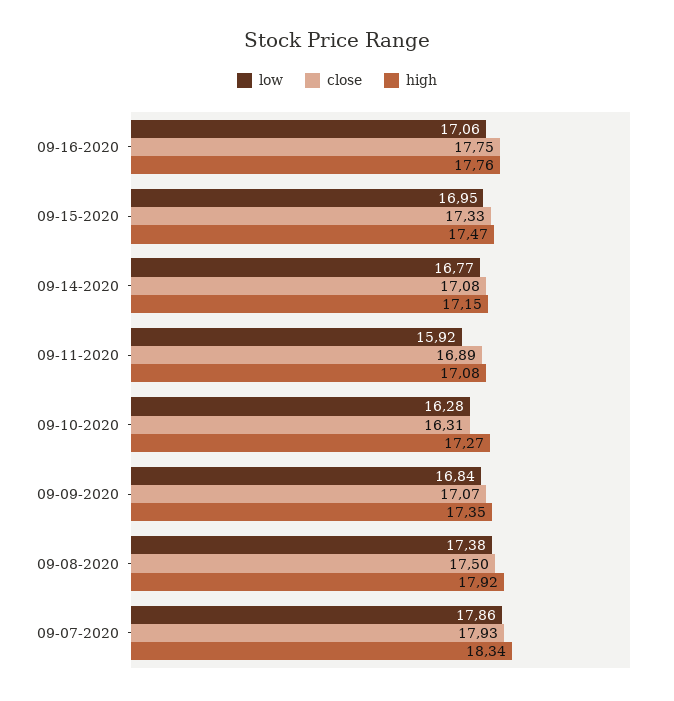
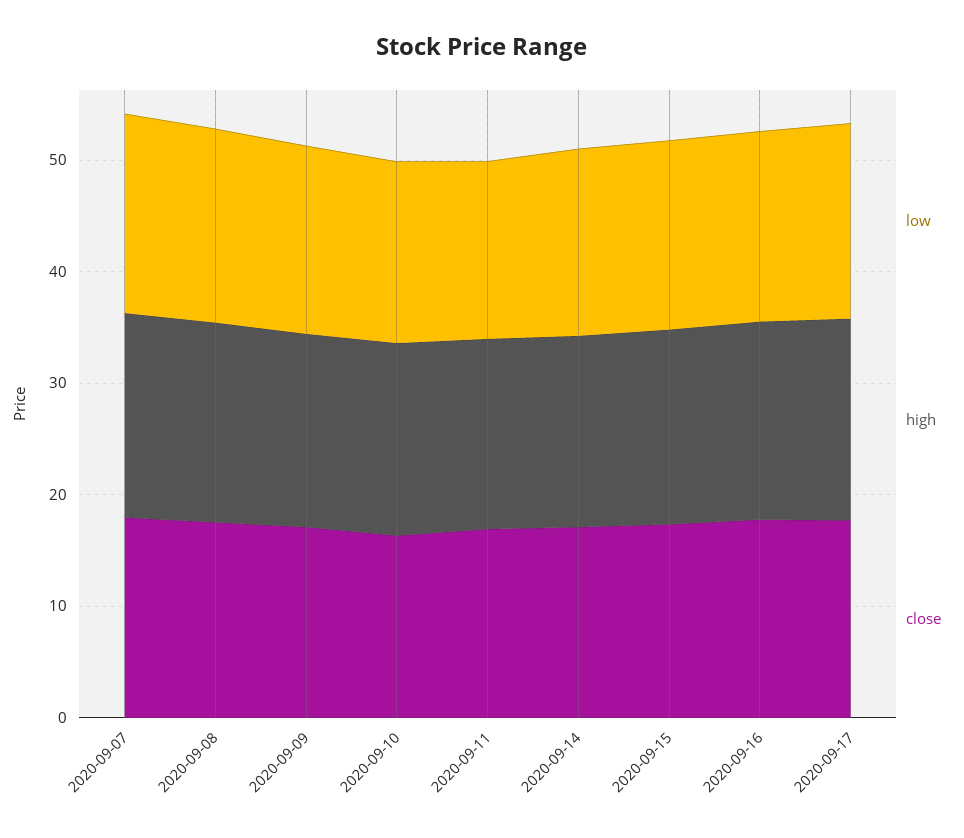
low, 2020-09-17: none -> 18
high, 2020-09-17: none -> 18
close, 2020-09-17: none -> 18

